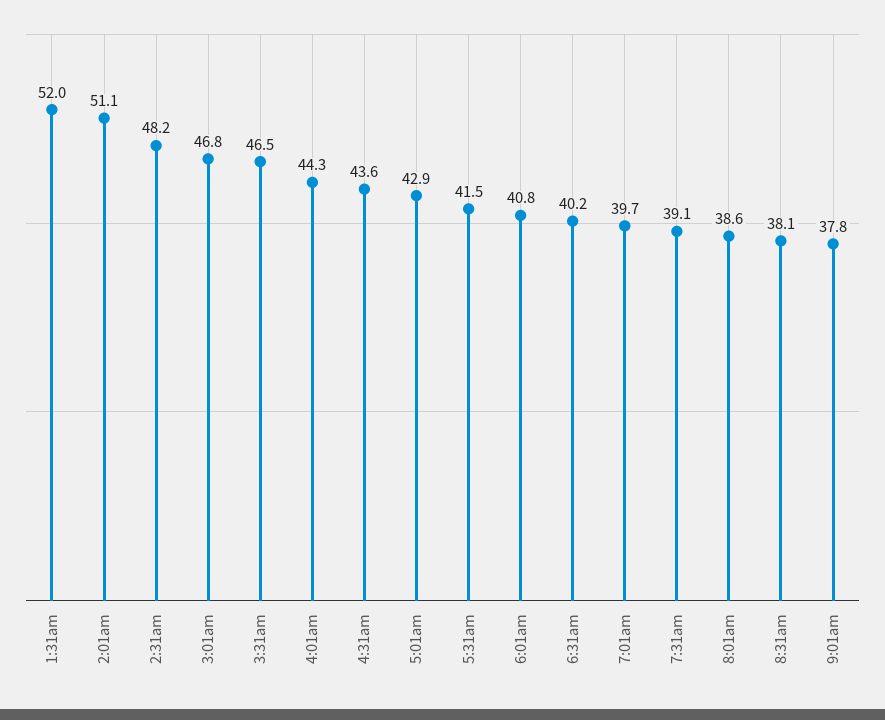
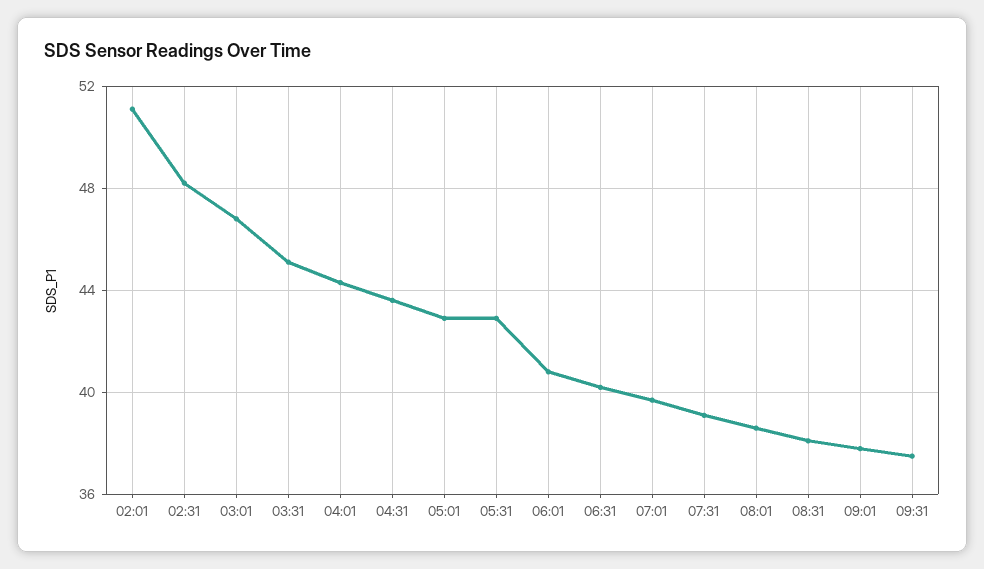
1:31am: 52 -> none
3:31am: 46.5 -> 45
5:31am: 41.5 -> 43
09:31: none -> 37.5

